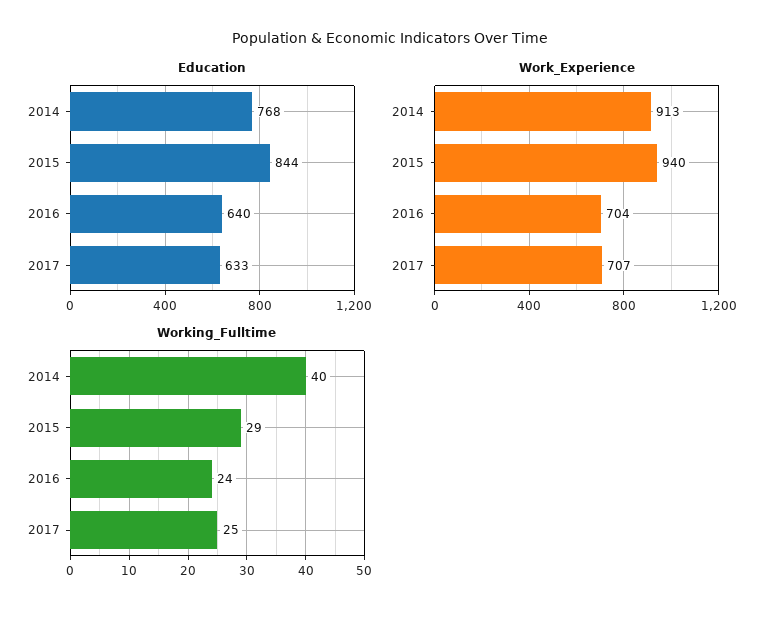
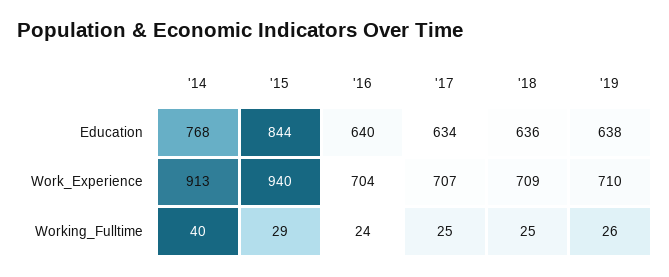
Education, 2017: 633 -> 634
Education, '18: none -> 636
Education, '19: none -> 638
Work_Experience, '18: none -> 709
Work_Experience, '19: none -> 710
Working_Fulltime, '18: none -> 25
Working_Fulltime, '19: none -> 26

